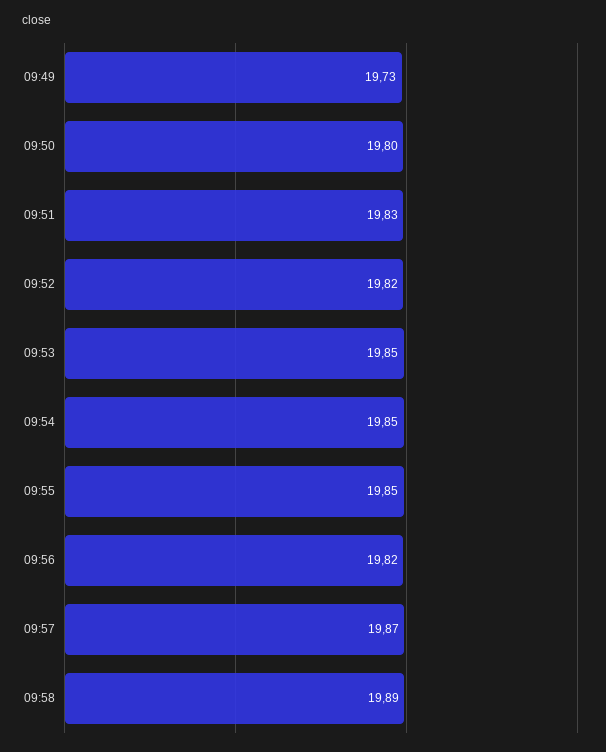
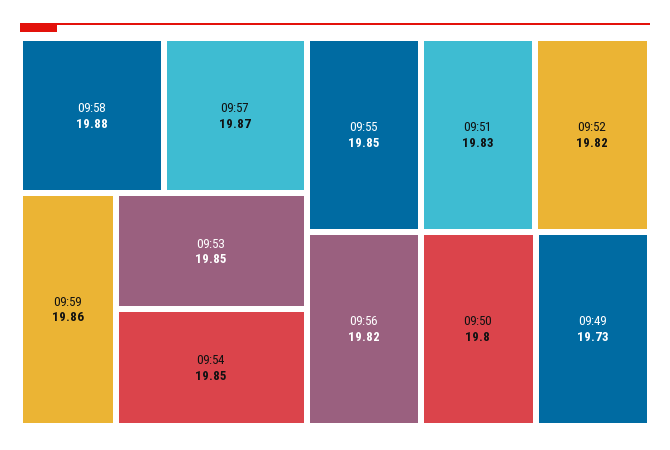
09:58: 19.89 -> 19.88
09:59: none -> 19.86

